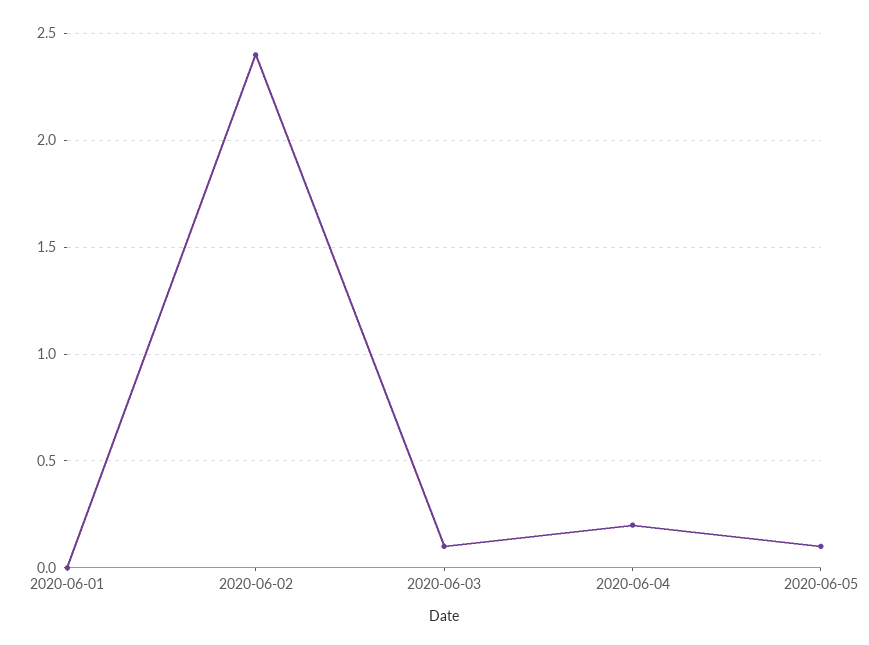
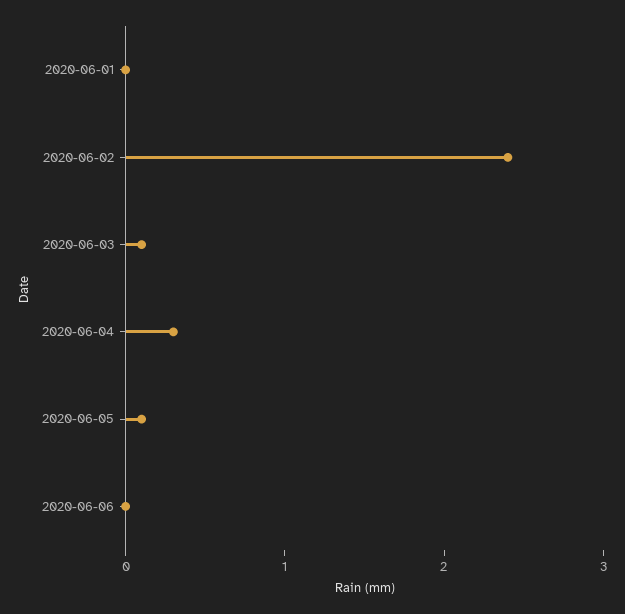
2020-06-04: 0.2 -> 0.3
2020-06-06: none -> 0

